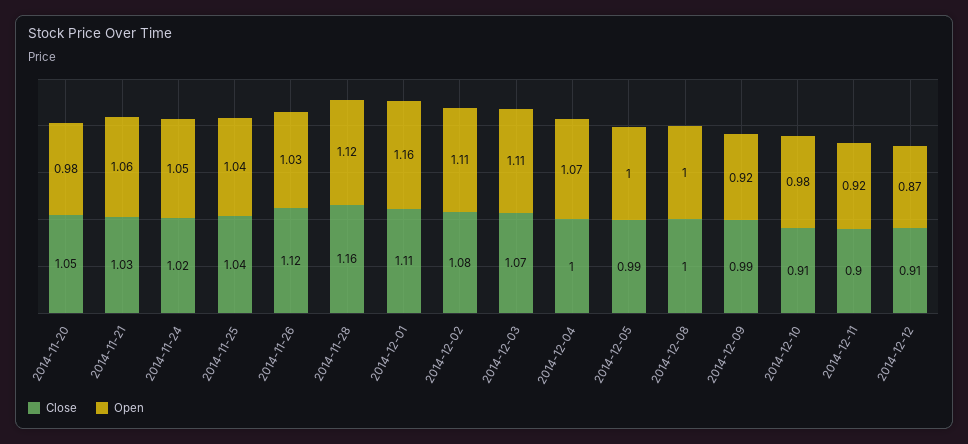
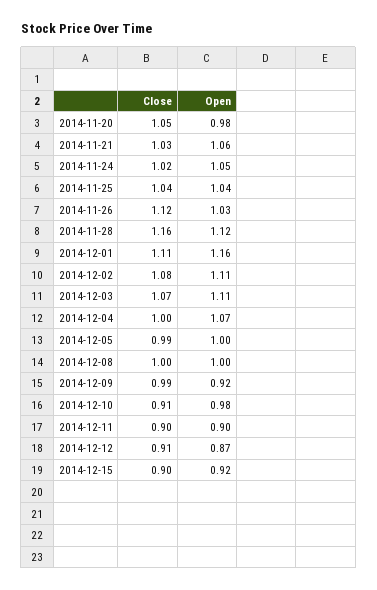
Open, 2014-12-11: 0.92 -> 0.9
Close, 2014-12-15: none -> 0.9
Open, 2014-12-15: none -> 0.92

